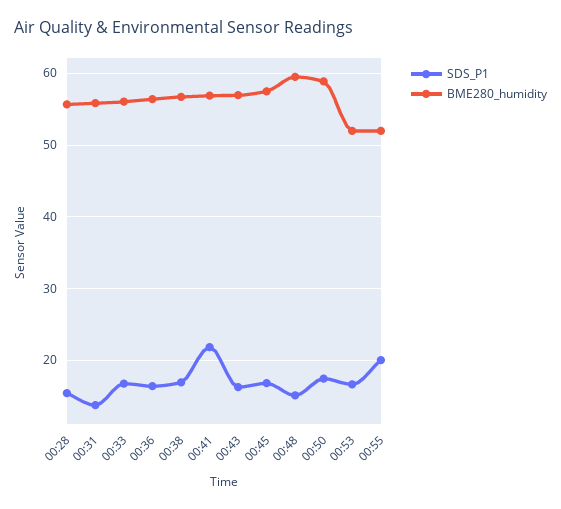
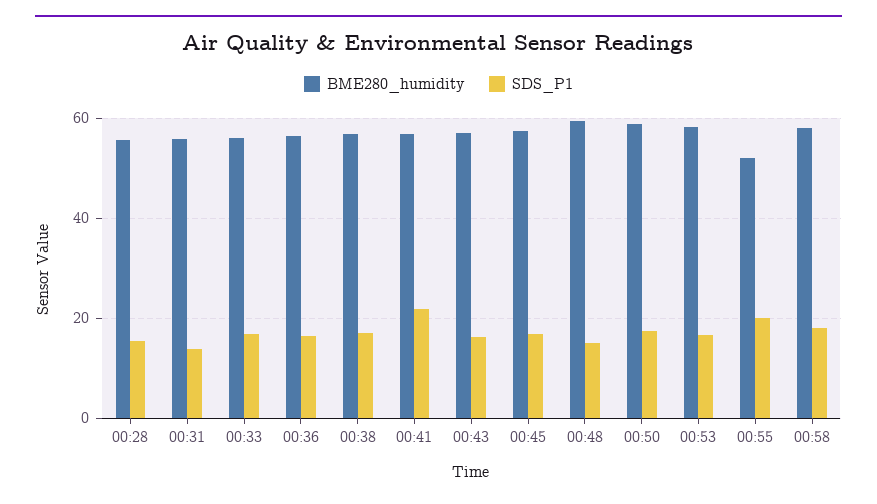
BME280_humidity, 00:53: 52 -> 58
BME280_humidity, 00:58: none -> 58
SDS_P1, 00:58: none -> 18

